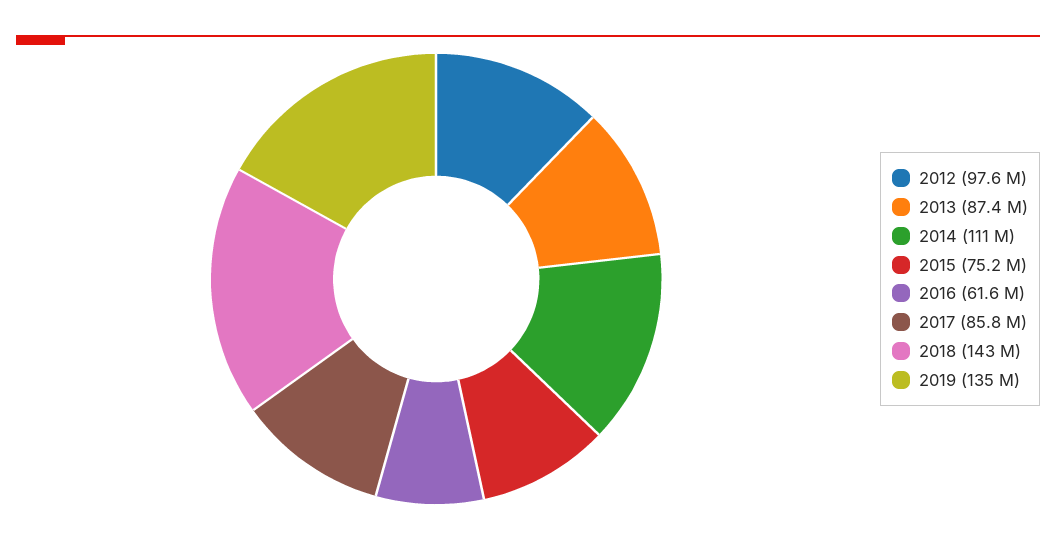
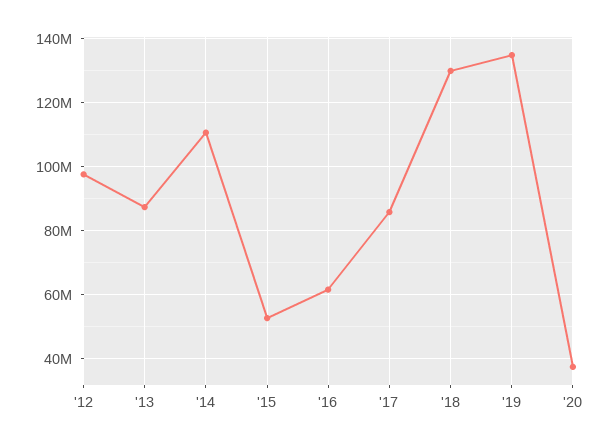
2015: 75200000 -> 52000000
2018: 143000000 -> 130000000
'20: none -> 38000000

